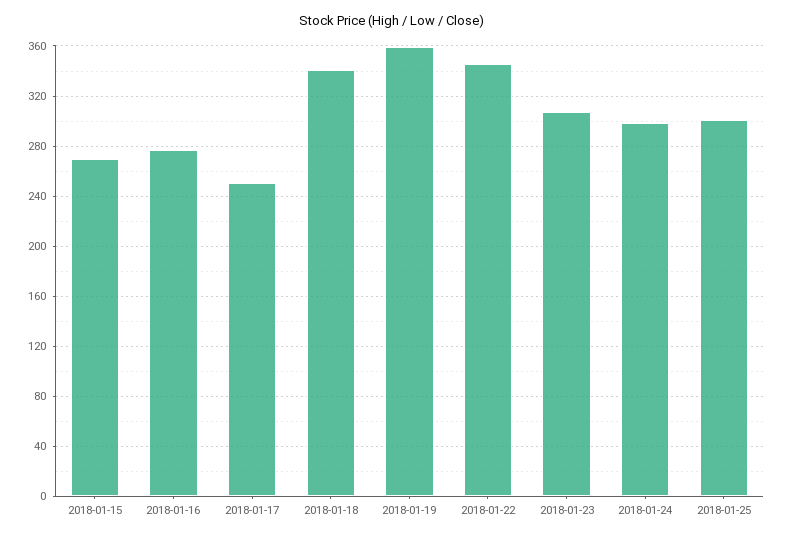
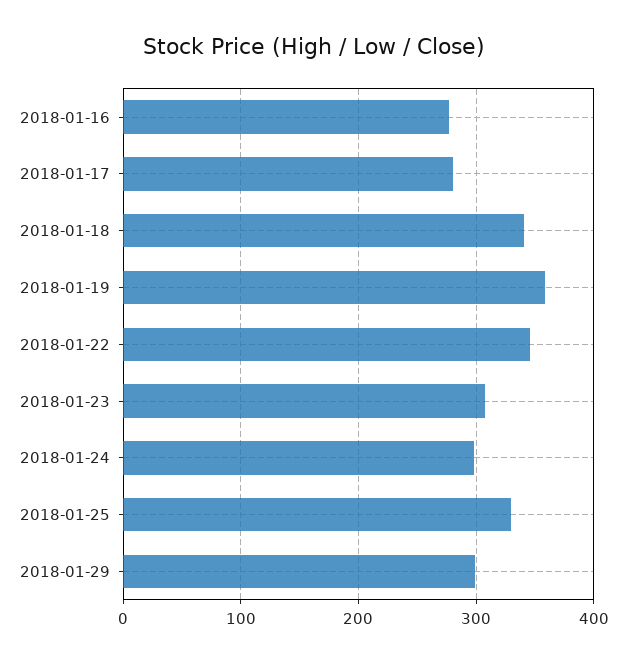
2018-01-15: 270 -> none
2018-01-17: 250 -> 280
2018-01-25: 300 -> 330
2018-01-29: none -> 300

